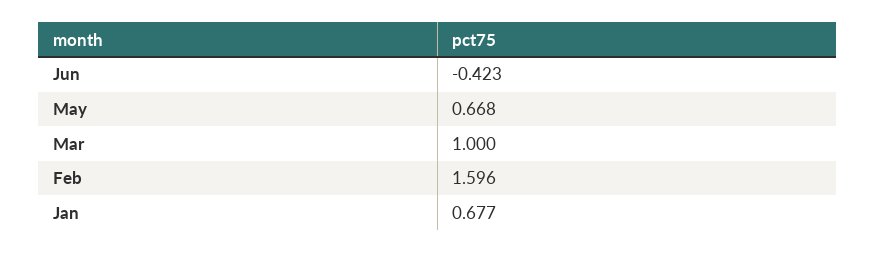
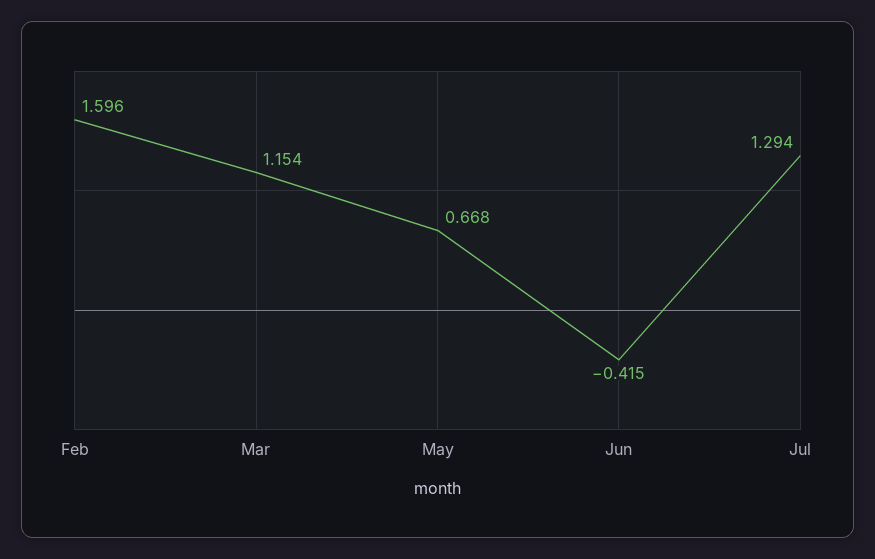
Jun: -0.423 -> -0.415
Mar: 1 -> 1.154
Jan: 0.677 -> none
Jul: none -> 1.294

